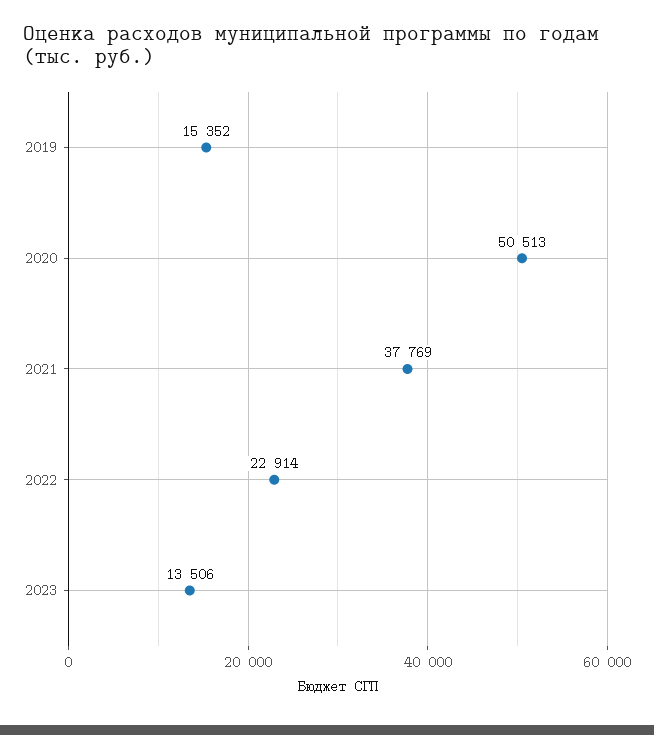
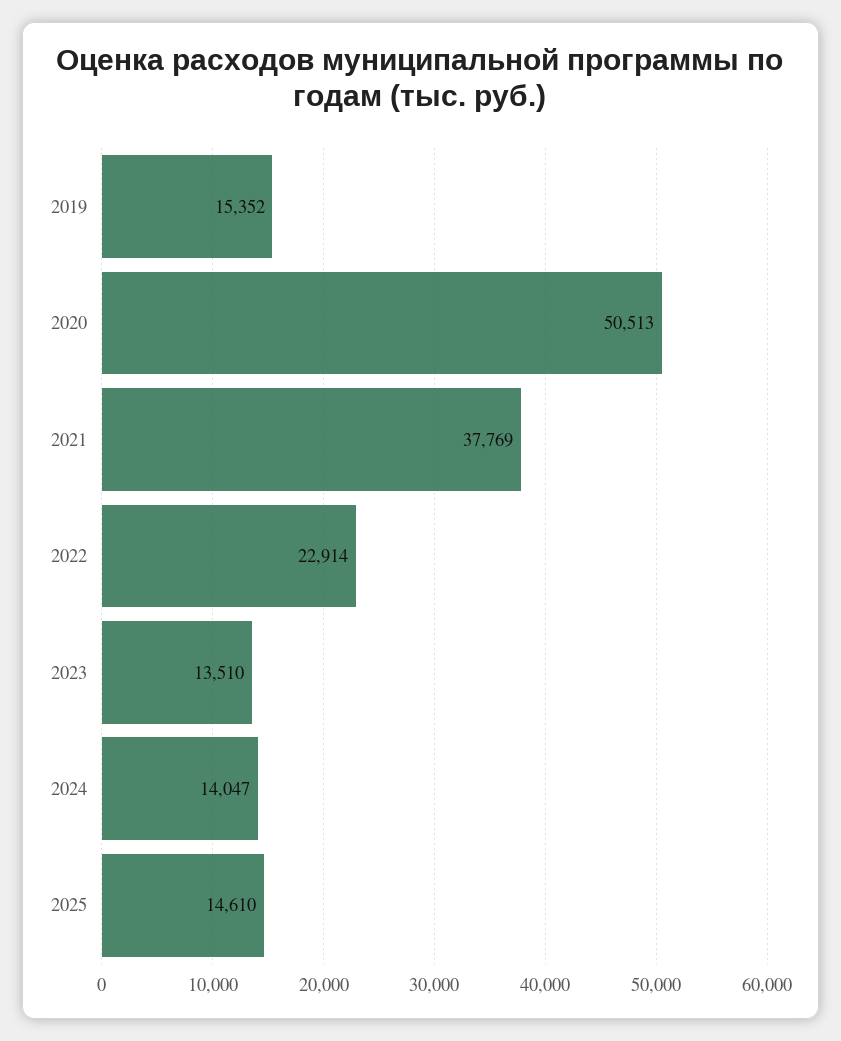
2023: 13506 -> 13510
2024: none -> 14047
2025: none -> 14610

